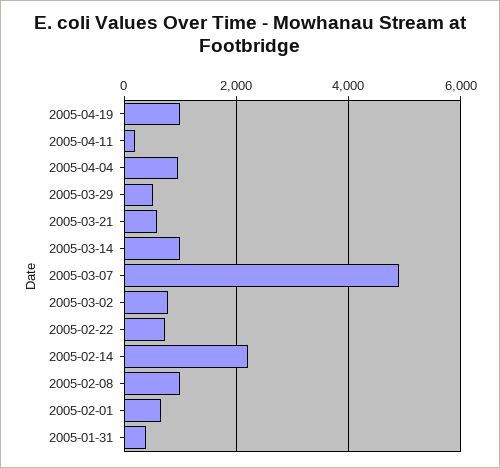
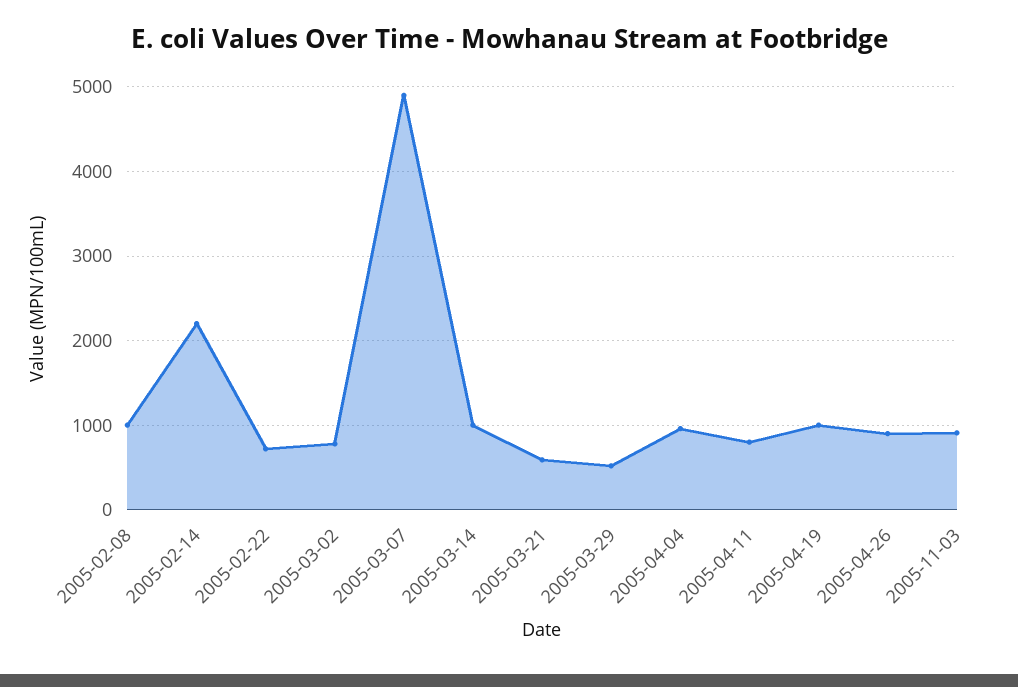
2005-04-11: 200 -> 800
2005-02-01: 600 -> none
2005-01-31: 400 -> none
2005-04-26: none -> 900
2005-11-03: none -> 900

